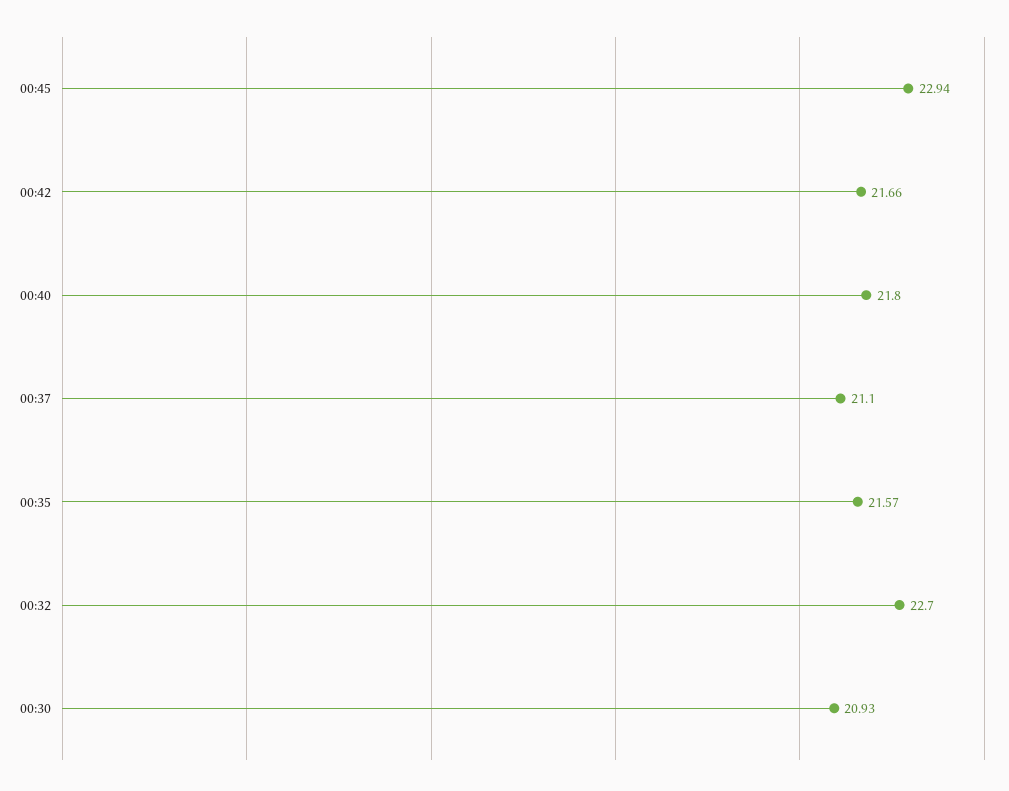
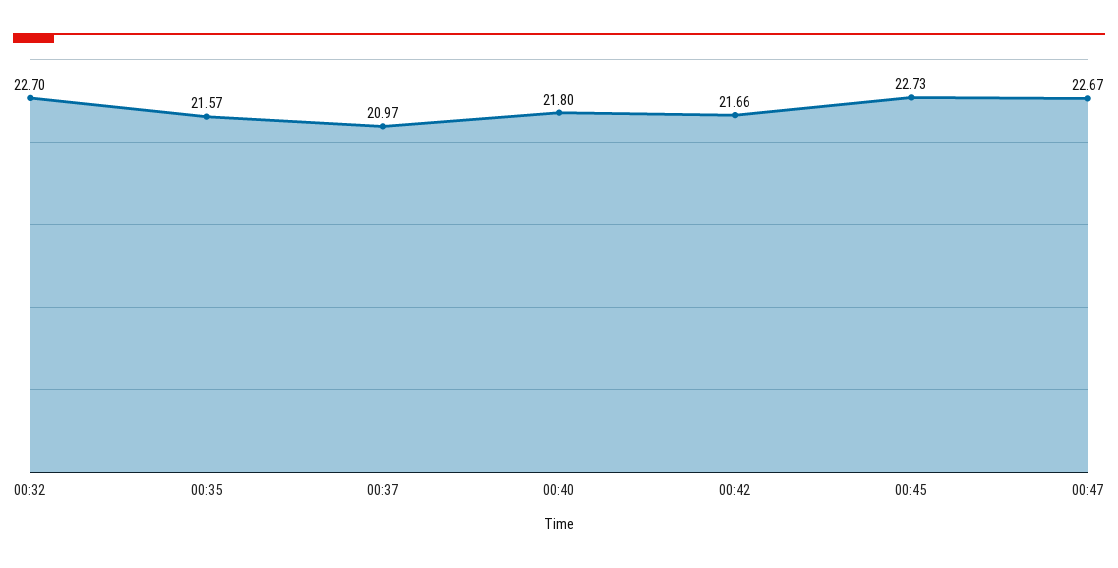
00:45: 22.94 -> 22.73
00:37: 21.1 -> 20.97
00:30: 20.93 -> none
00:47: none -> 22.67

